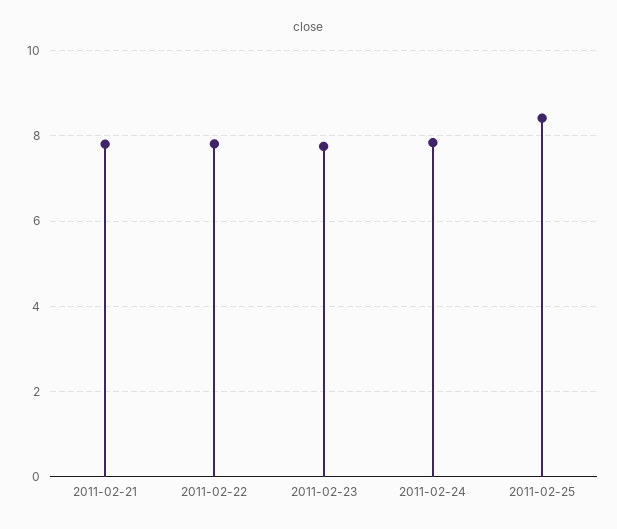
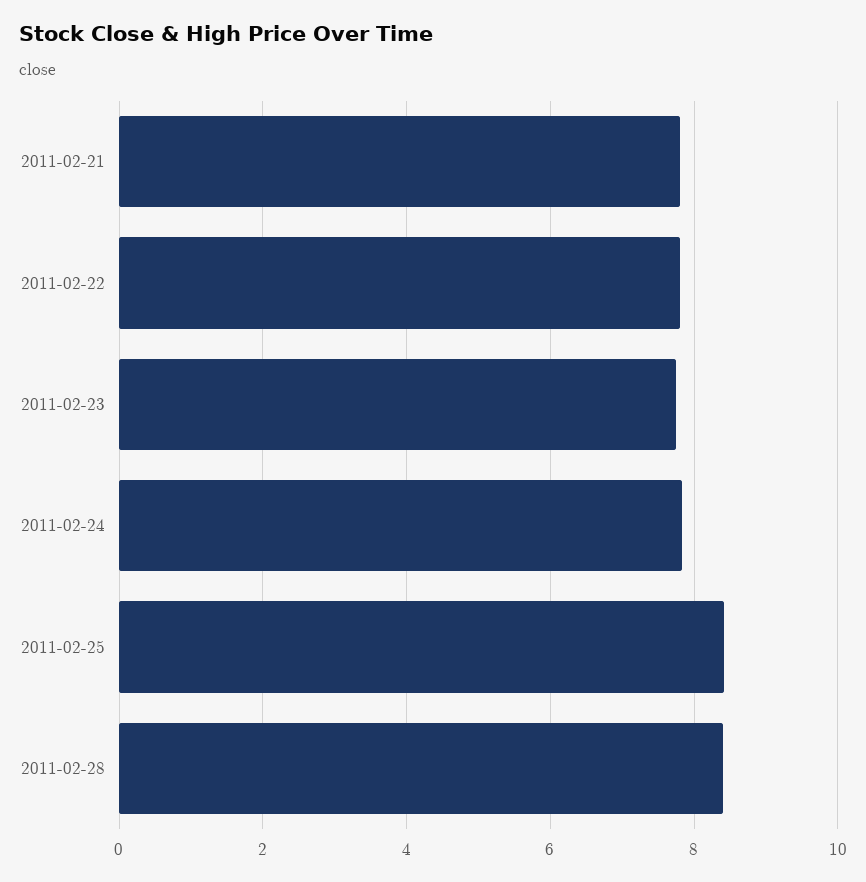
2011-02-28: none -> 8.4

